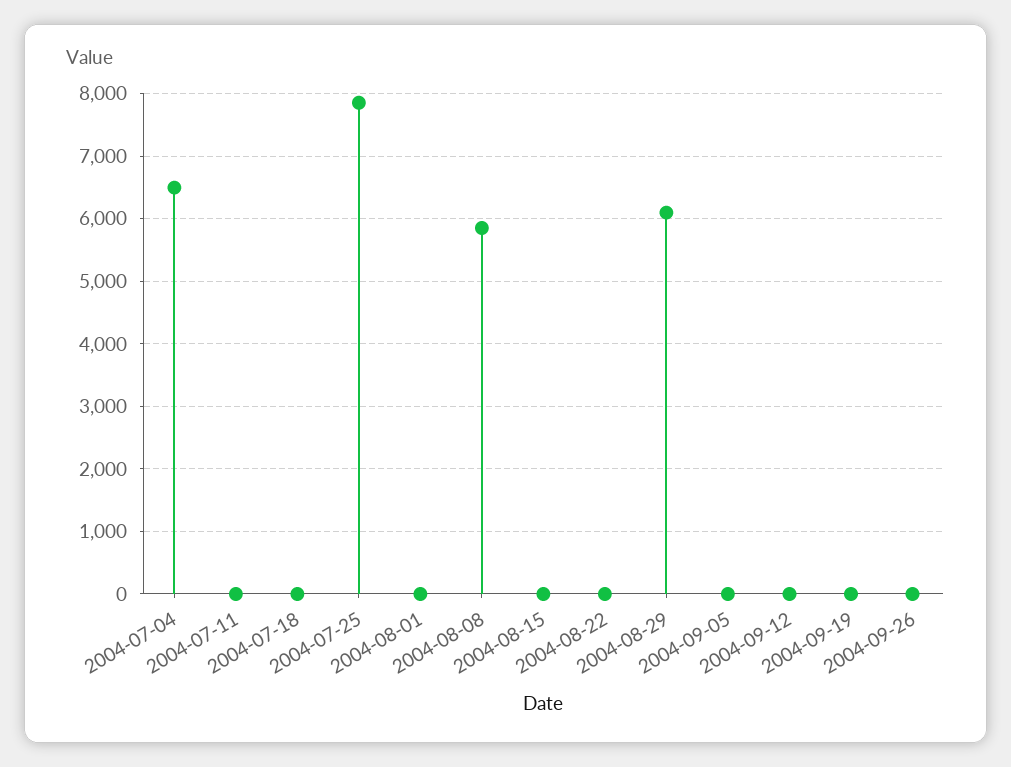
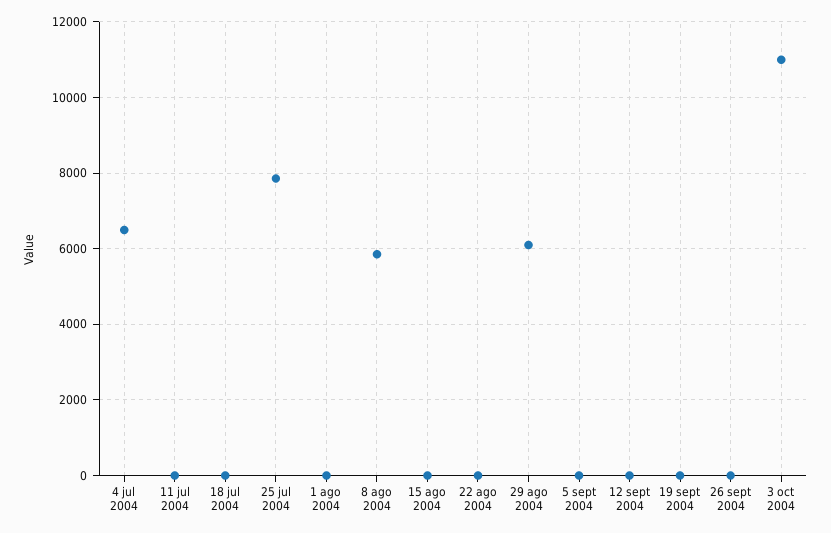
3 oct 2004: none -> 11000

